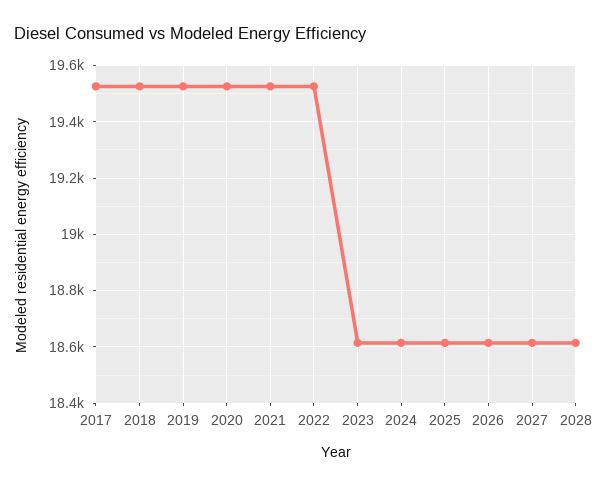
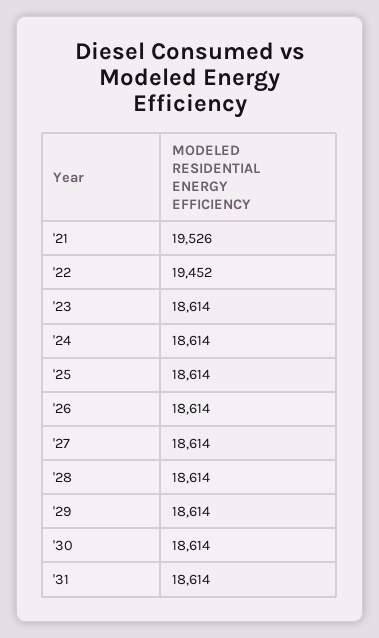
2017: 19525 -> none
2018: 19525 -> none
2019: 19525 -> none
2020: 19525 -> none
2022: 19525 -> 19452
'29: none -> 18614
'30: none -> 18614
'31: none -> 18614

